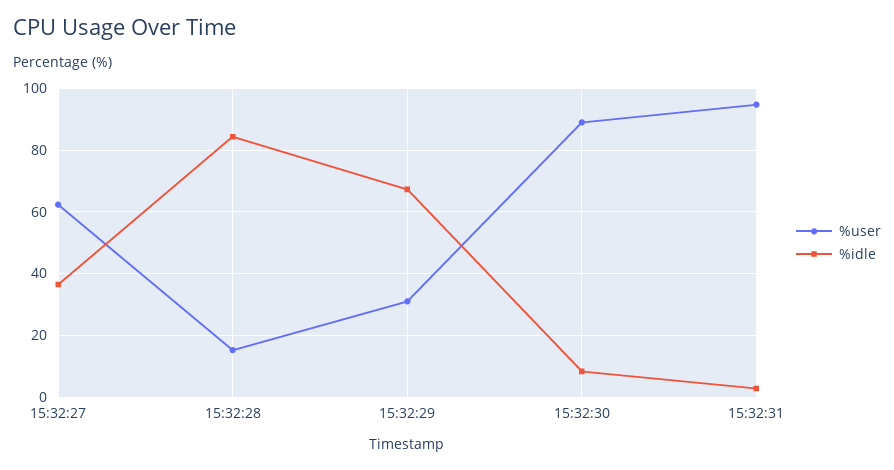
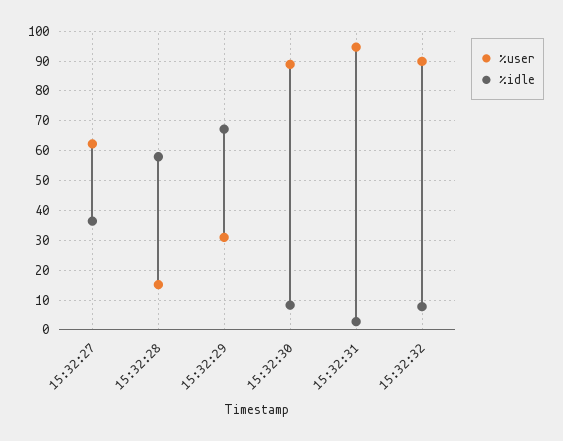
%idle, 15:32:28: 84 -> 57.5
%user, 15:32:32: none -> 90
%idle, 15:32:32: none -> 7.5

